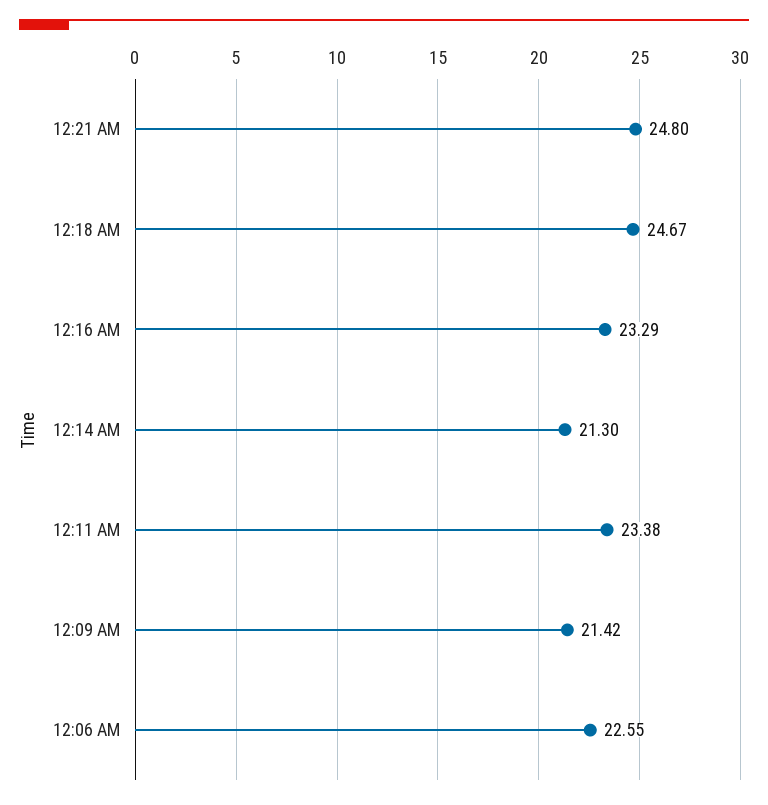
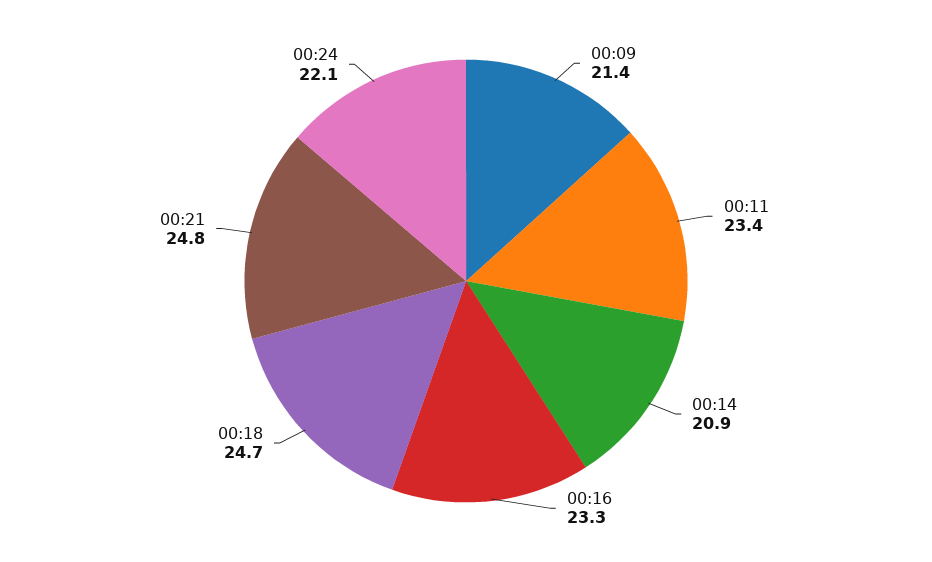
12:14 AM: 21.3 -> 20.9
12:06 AM: 22.55 -> none
00:24: none -> 22.1

